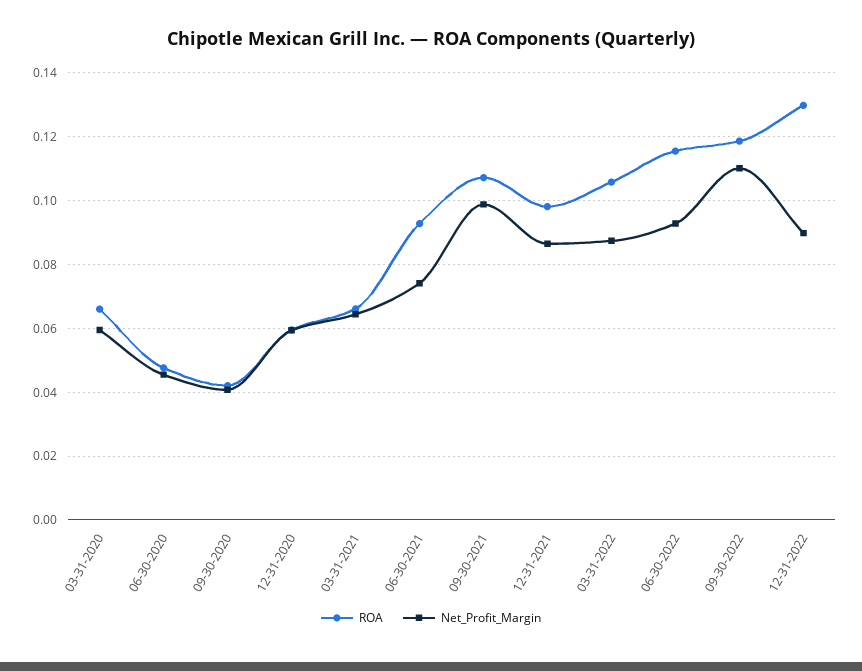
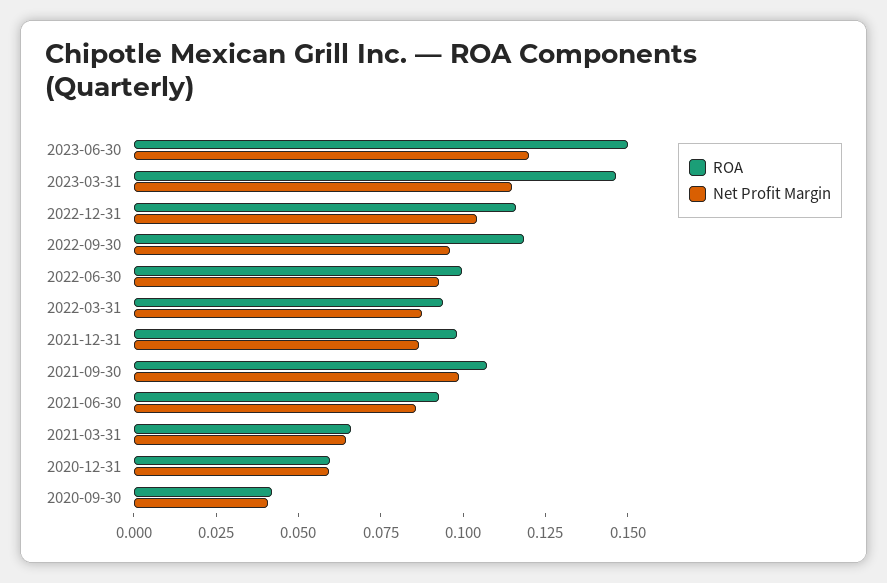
ROA, 03-31-2020: 0.066 -> none
Net_Profit_Margin, 03-31-2020: 0.06 -> none
ROA, 06-30-2020: 0.048 -> none
Net_Profit_Margin, 06-30-2020: 0.046 -> none
Net_Profit_Margin, 06-30-2021: 0.074 -> 0.085
ROA, 03-31-2022: 0.106 -> 0.095
ROA, 06-30-2022: 0.116 -> 0.1
Net_Profit_Margin, 09-30-2022: 0.11 -> 0.095
ROA, 12-31-2022: 0.13 -> 0.115
Net_Profit_Margin, 12-31-2022: 0.09 -> 0.105
ROA, 2023-06-30: none -> 0.15
Net_Profit_Margin, 2023-06-30: none -> 0.12
ROA, 2023-03-31: none -> 0.145
Net_Profit_Margin, 2023-03-31: none -> 0.115

